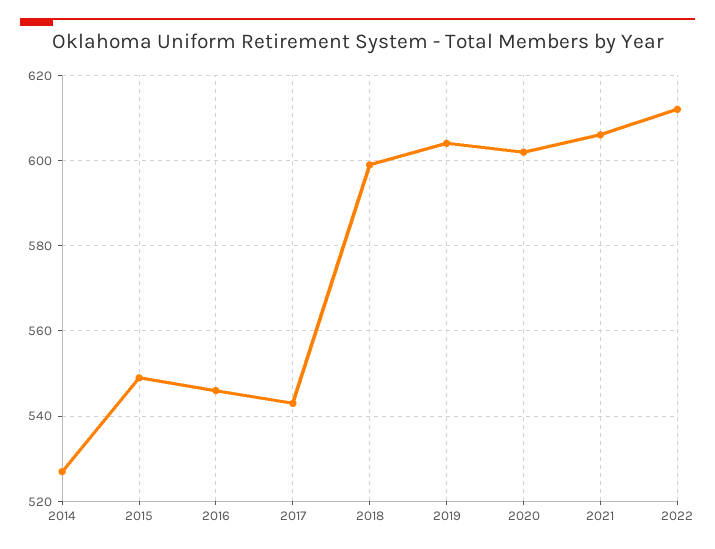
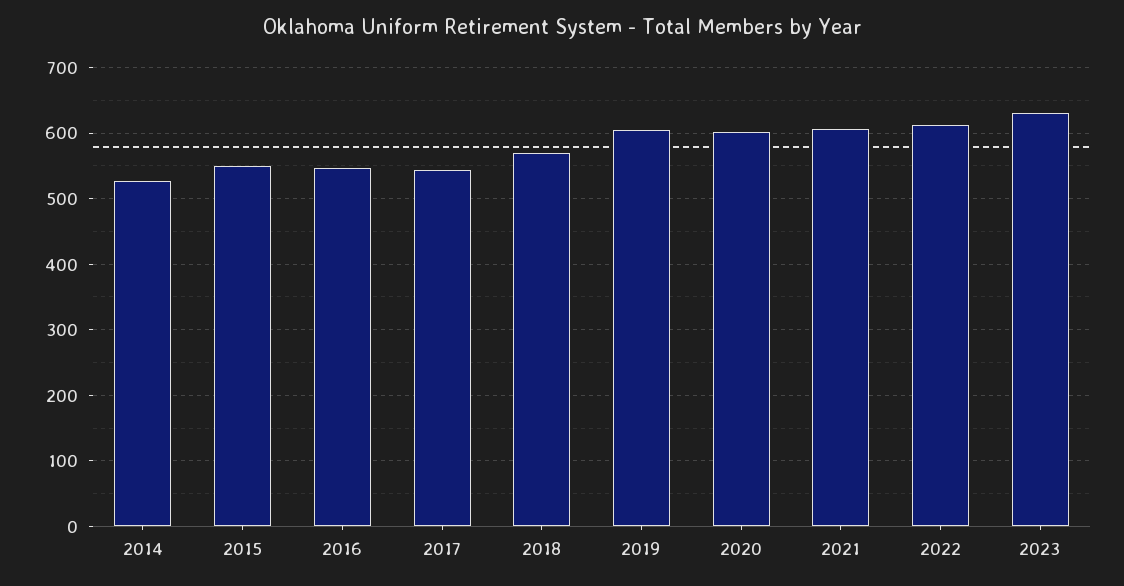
2018: 600 -> 570
2023: none -> 630

